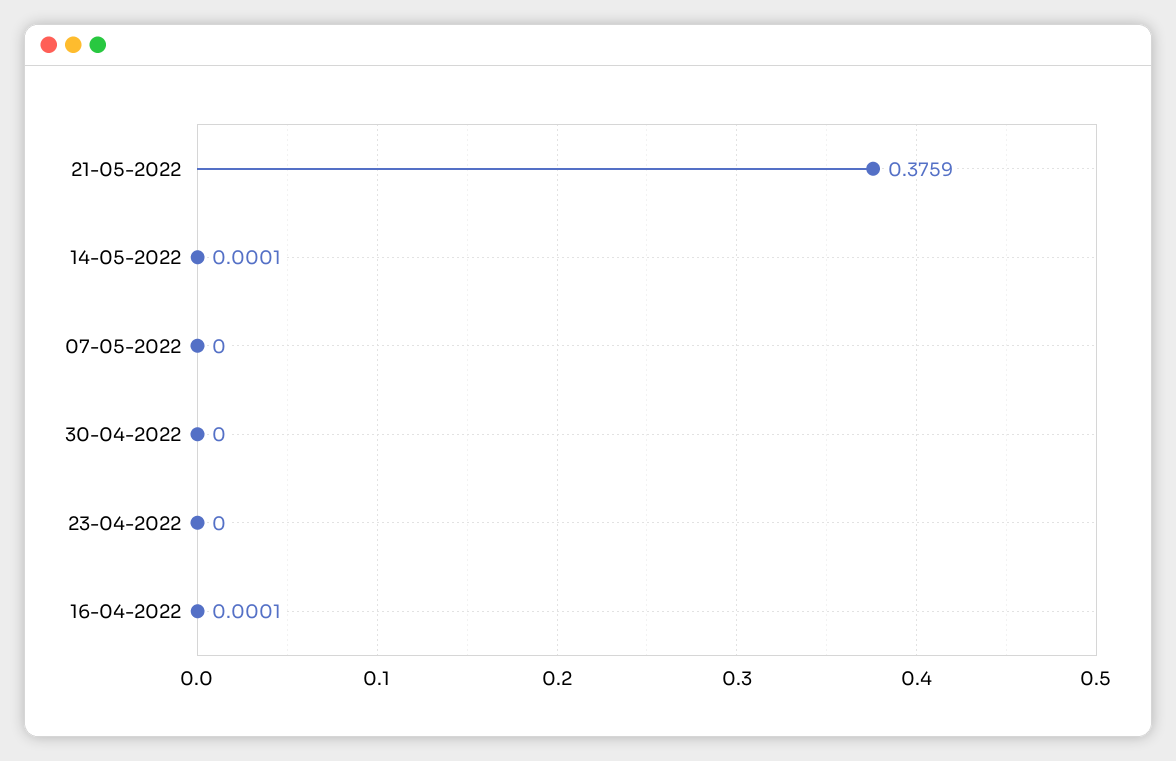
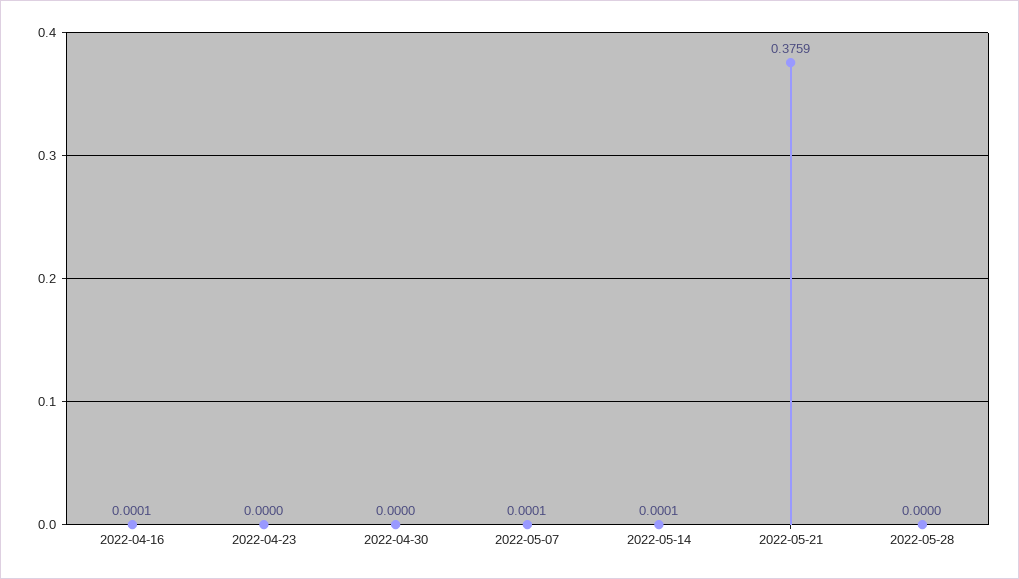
07-05-2022: 0 -> 0.0001
2022-05-28: none -> 0

